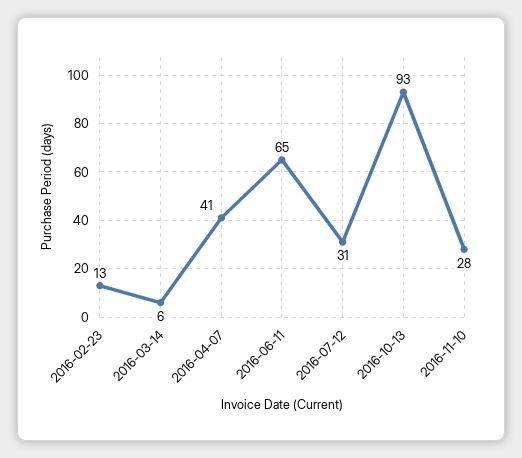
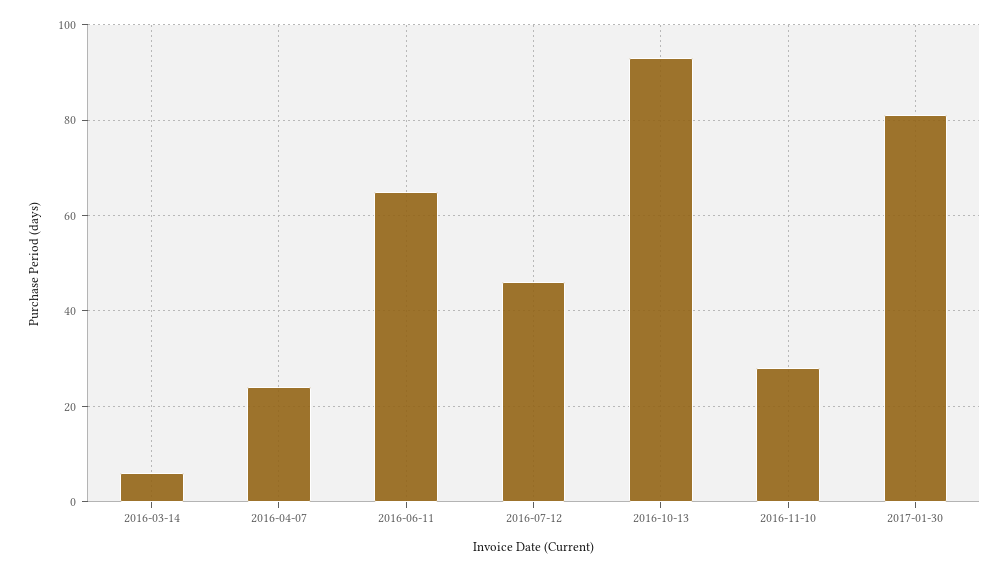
2016-02-23: 13 -> none
2016-04-07: 41 -> 25
2016-07-12: 31 -> 45
2017-01-30: none -> 80

